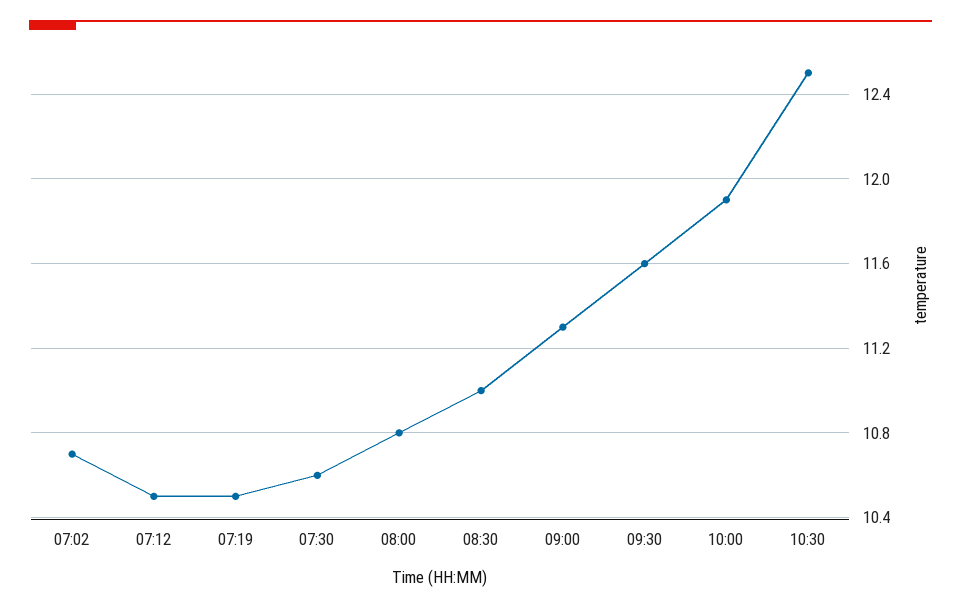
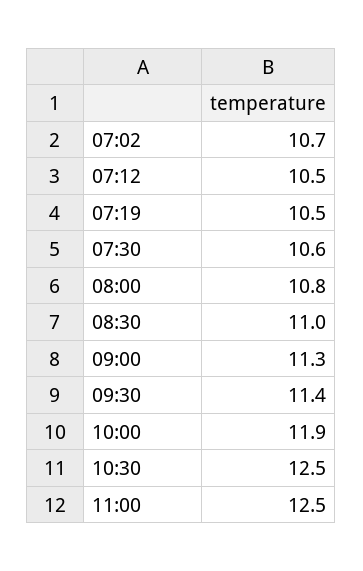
09:30: 11.6 -> 11.4
11:00: none -> 12.5

